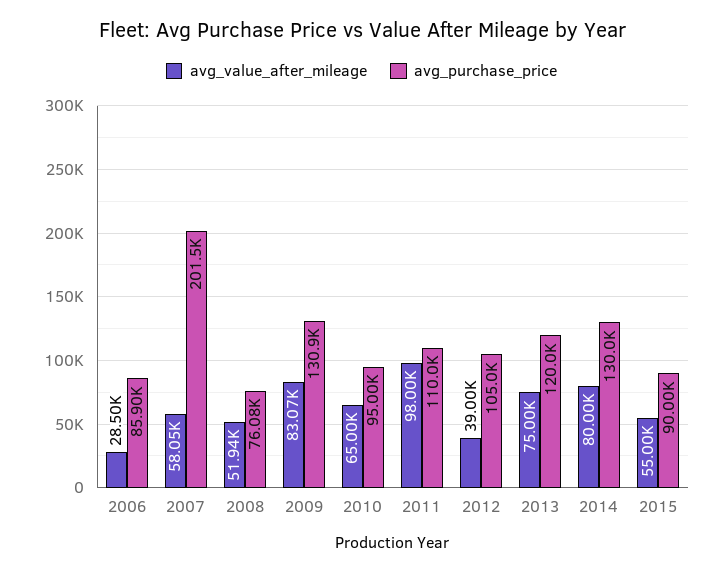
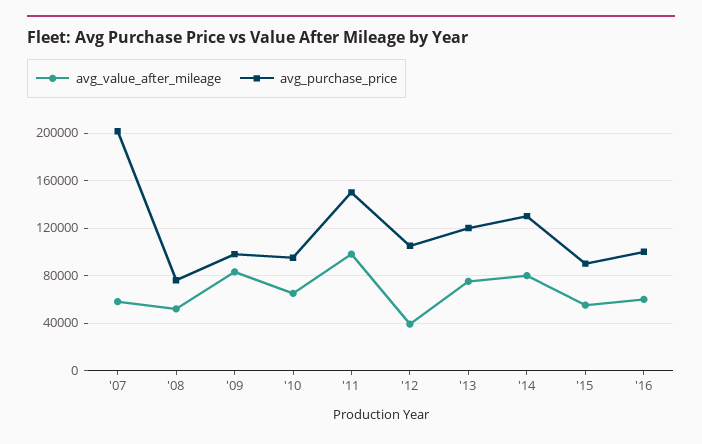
avg_value_after_mileage, 2006: 28500 -> none
avg_purchase_price, 2006: 85900 -> none
avg_purchase_price, 2009: 130900 -> 100000
avg_purchase_price, 2011: 110000 -> 150000
avg_value_after_mileage, '16: none -> 60000
avg_purchase_price, '16: none -> 100000

